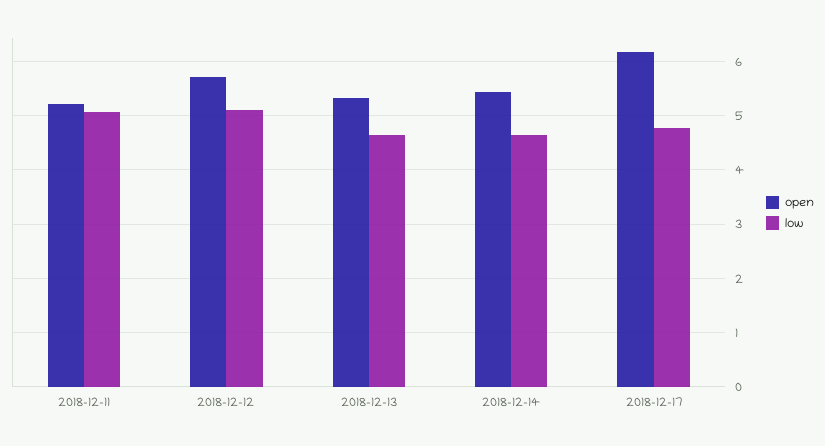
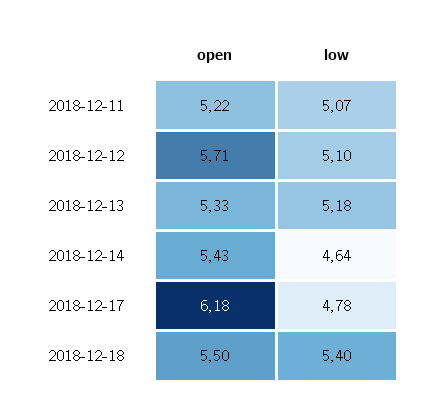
low, 2018-12-13: 4.6 -> 5.18
open, 2018-12-18: none -> 5.5
low, 2018-12-18: none -> 5.4

